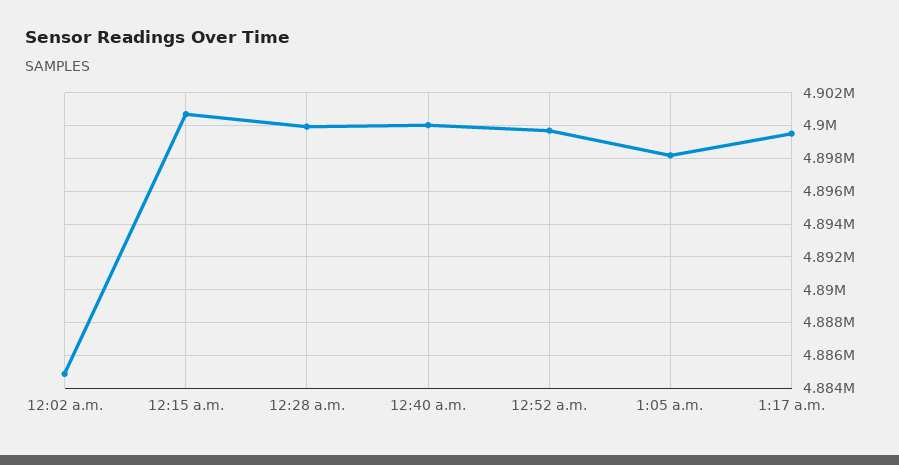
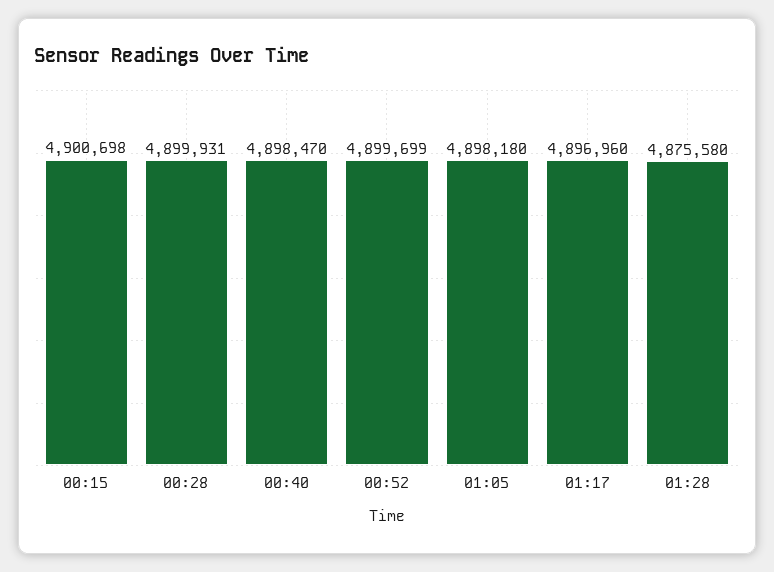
12:02 a.m.: 4885000 -> none
12:40 a.m.: 4900000 -> 4898470
1:17 a.m.: 4899500 -> 4896960
01:28: none -> 4875580

